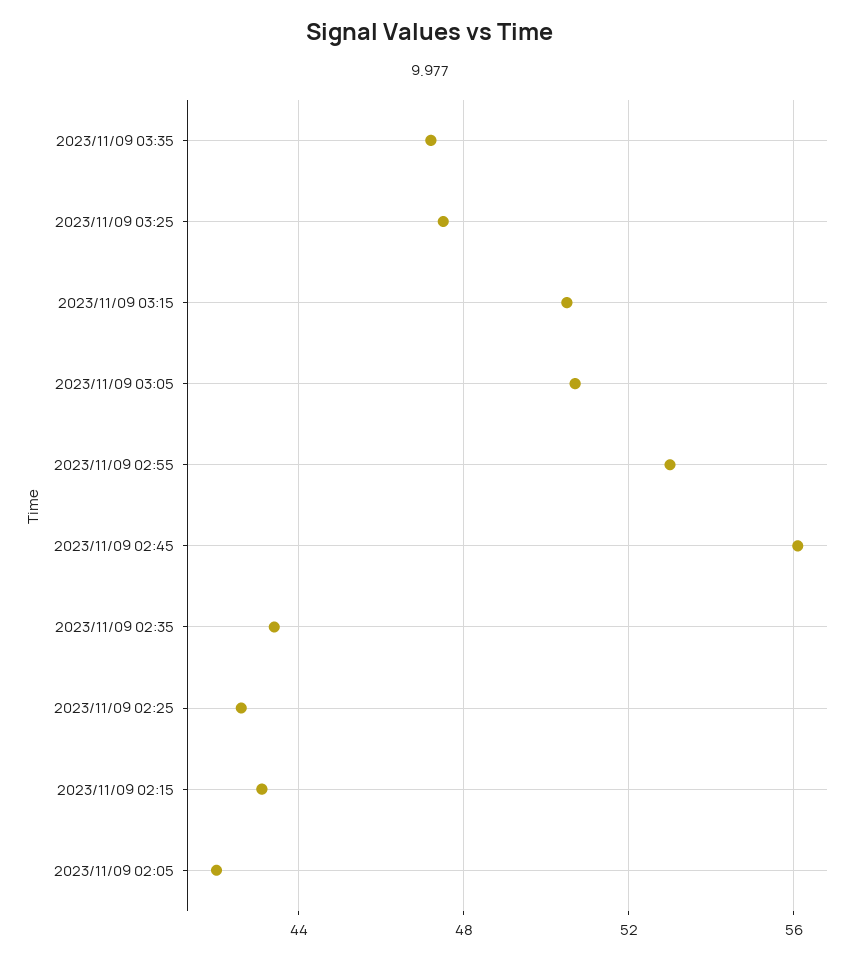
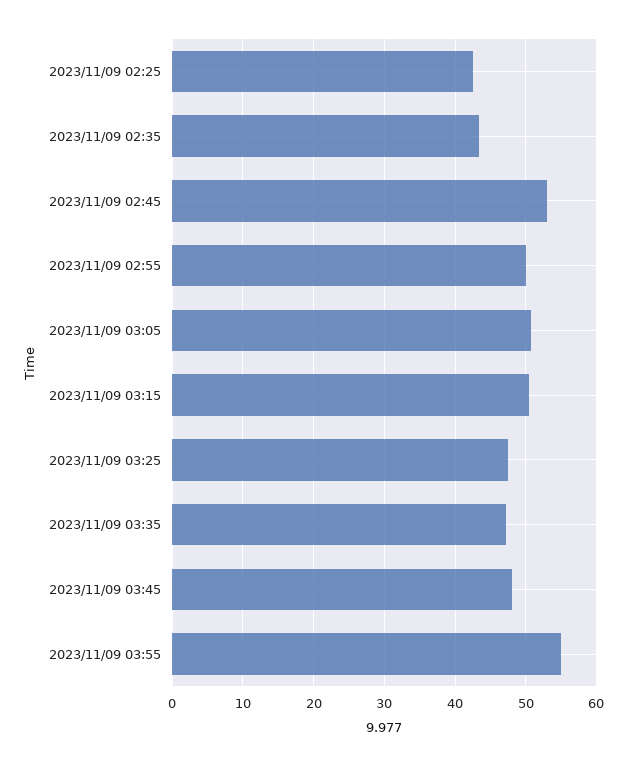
2023/11/09 02:55: 53 -> 50
2023/11/09 02:45: 56 -> 53
2023/11/09 02:15: 43 -> none
2023/11/09 02:05: 42 -> none
2023/11/09 03:45: none -> 48
2023/11/09 03:55: none -> 55

